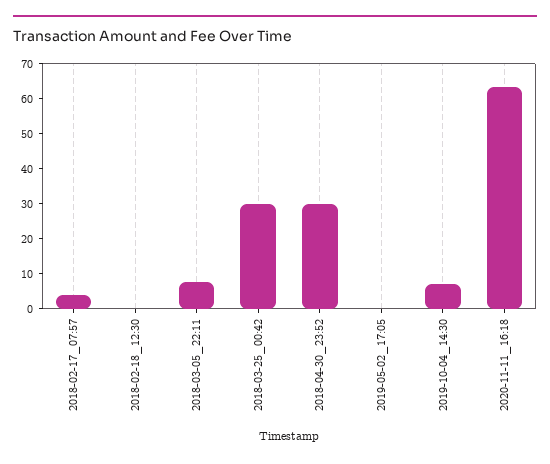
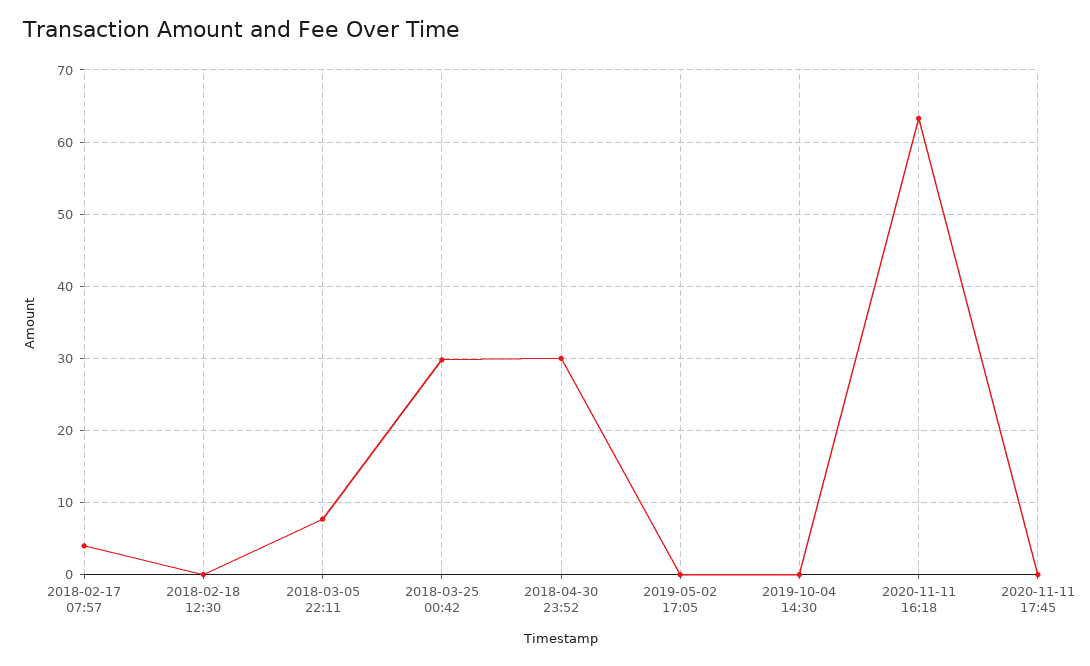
2019-10-04_14:30: 7.5 -> 0
2020-11-11 17:45: none -> 0

